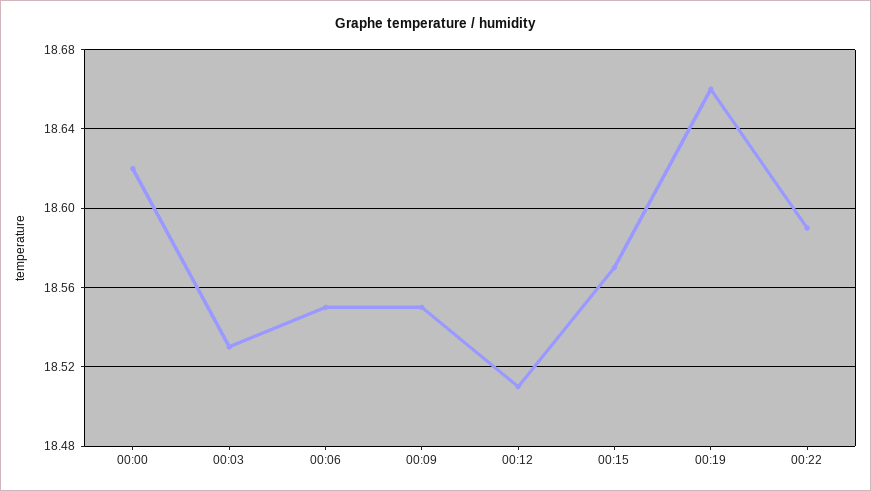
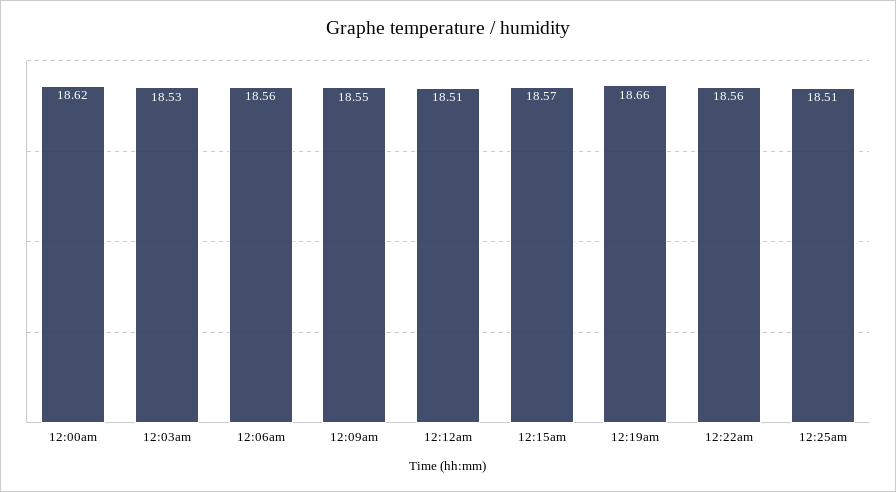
00:06: 18.55 -> 18.56
00:22: 18.59 -> 18.56
12:25am: none -> 18.51

